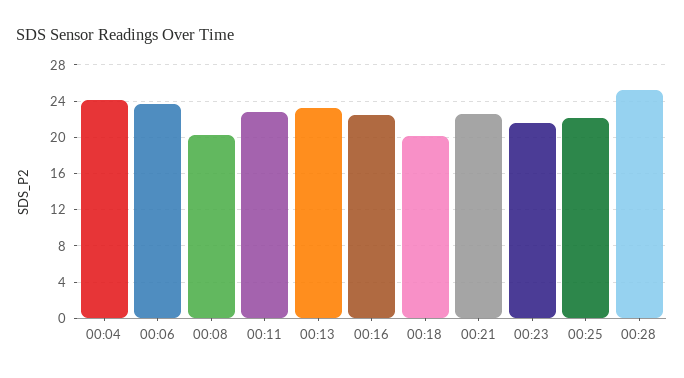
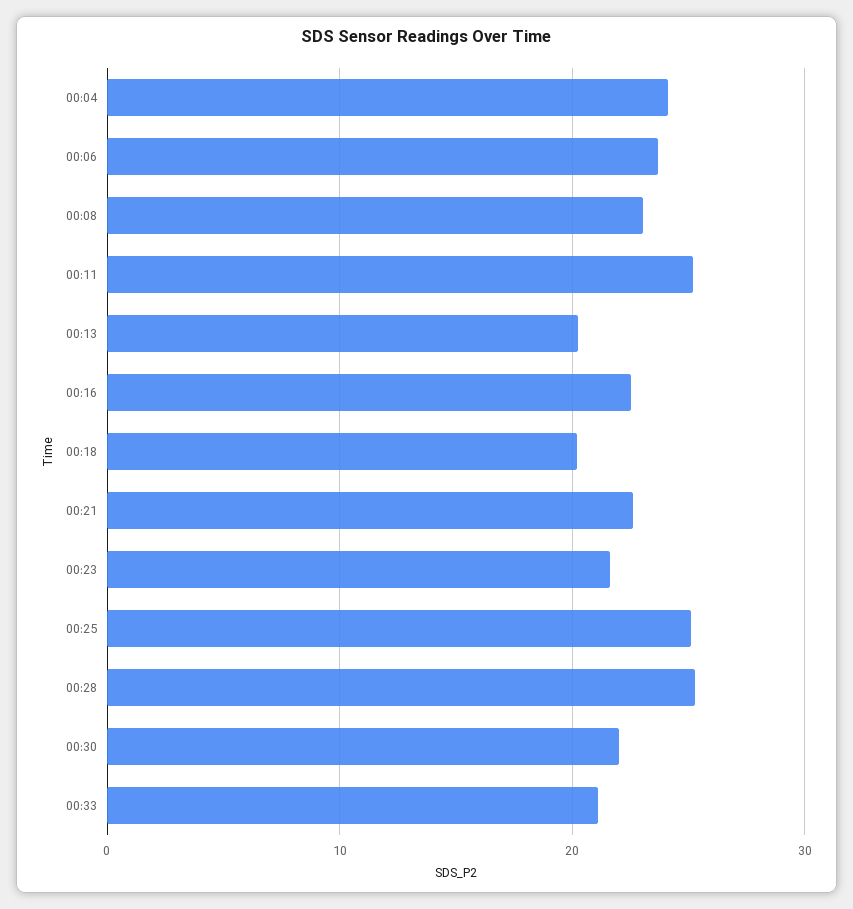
00:08: 20 -> 23
00:11: 23 -> 25
00:13: 23 -> 20
00:25: 22 -> 25
00:30: none -> 22
00:33: none -> 21

